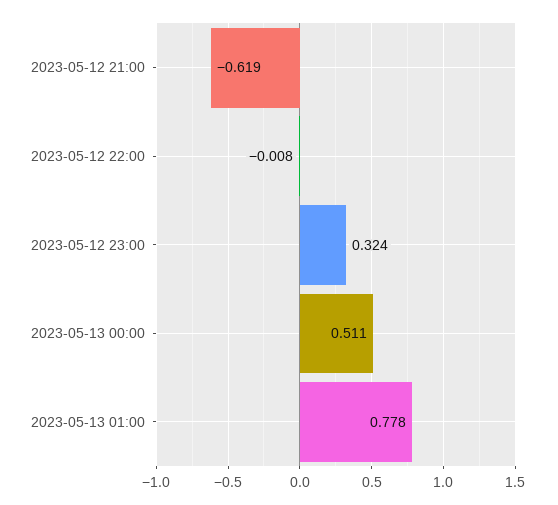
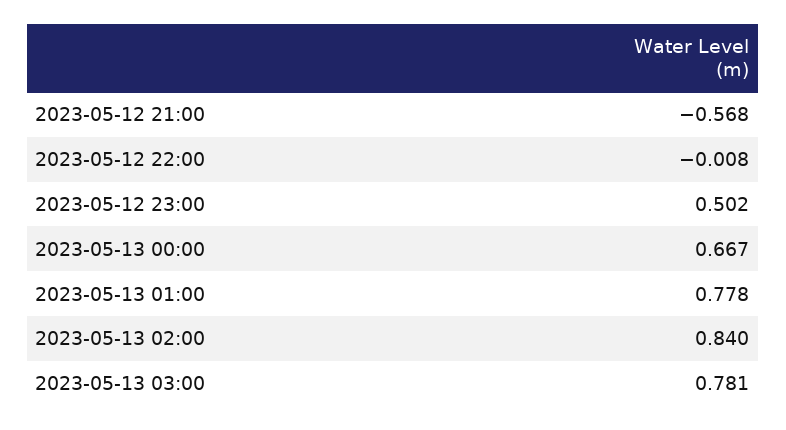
2023-05-12 21:00: -0.619 -> -0.568
2023-05-12 23:00: 0.324 -> 0.502
2023-05-13 00:00: 0.511 -> 0.667
2023-05-13 02:00: none -> 0.84
2023-05-13 03:00: none -> 0.781

